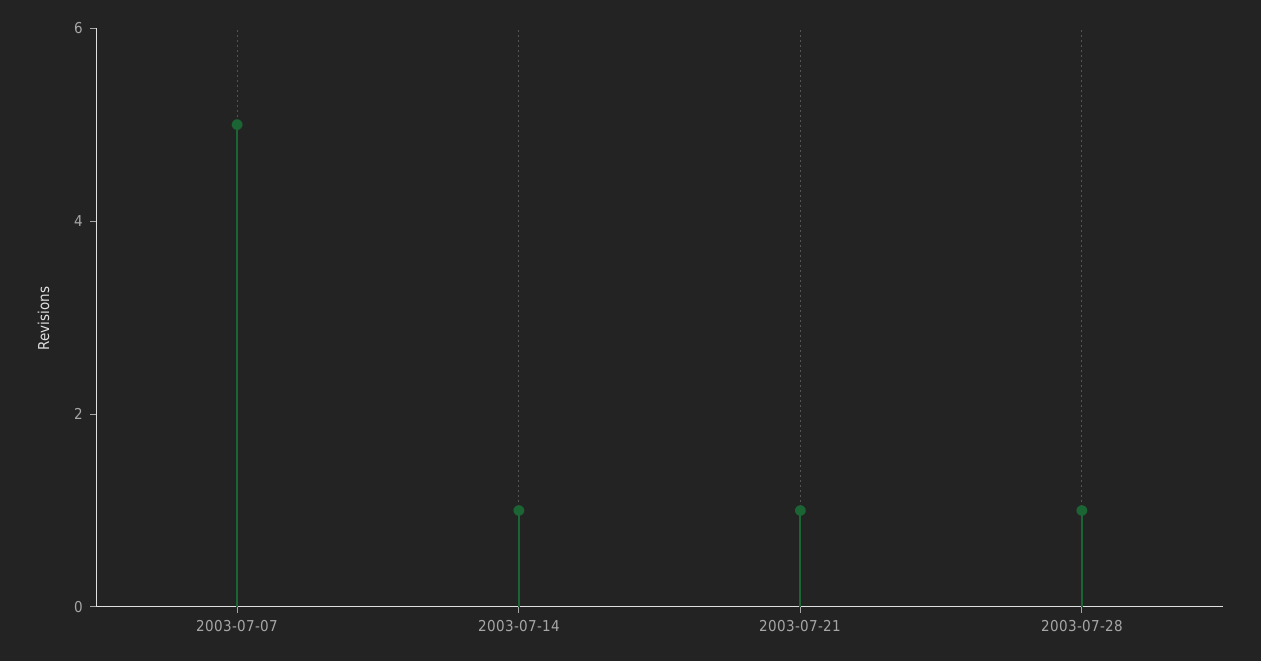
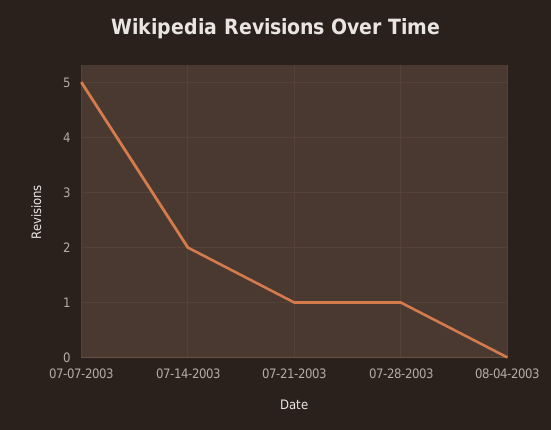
2003-07-14: 1 -> 2
08-04-2003: none -> 0

